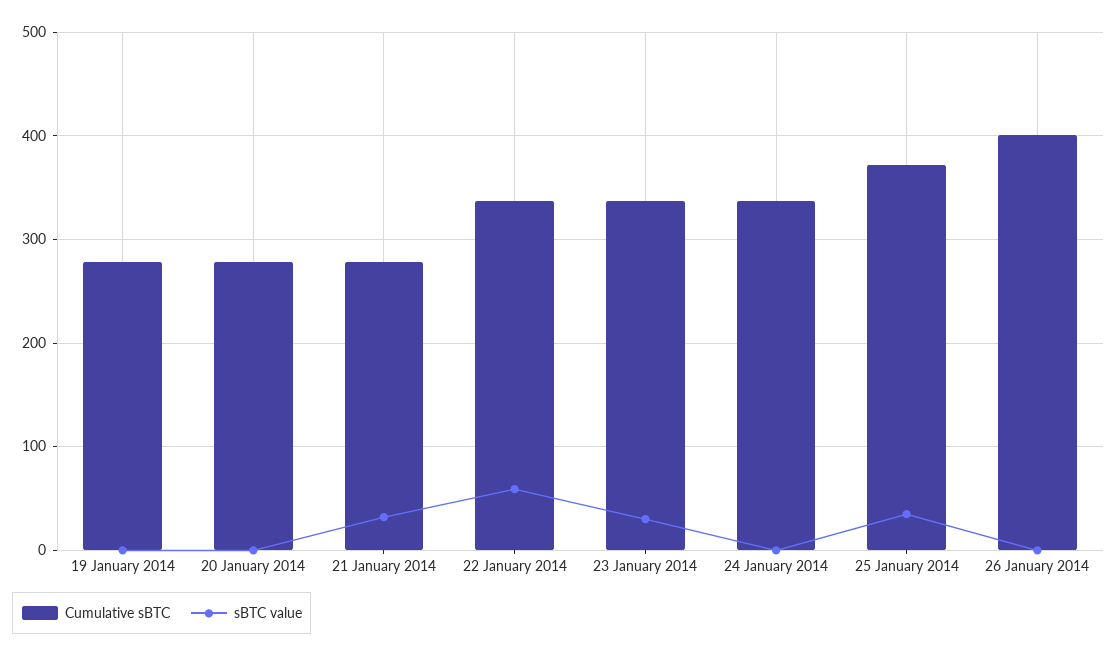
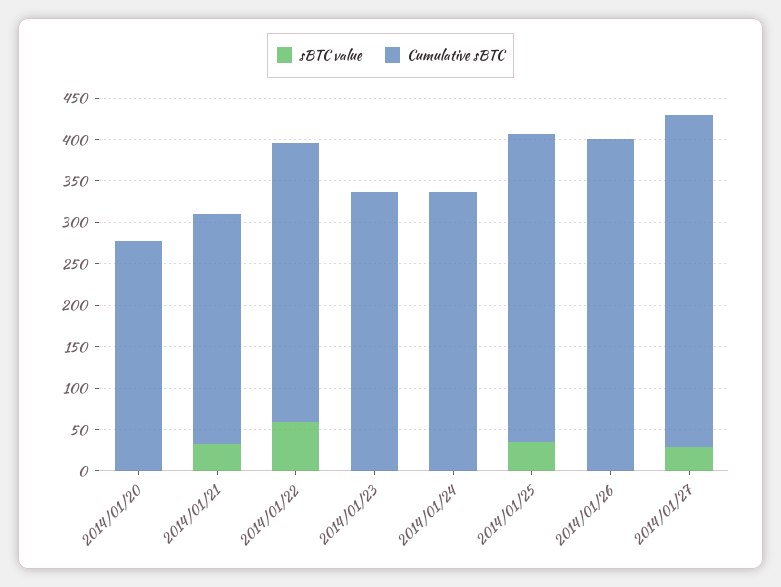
Cumulative sBTC, 19 January 2014: 280 -> none
sBTC value, 19 January 2014: 0 -> none
sBTC value, 23 January 2014: 30 -> 0
sBTC value, 2014/01/27: none -> 30
Cumulative sBTC, 2014/01/27: none -> 400

